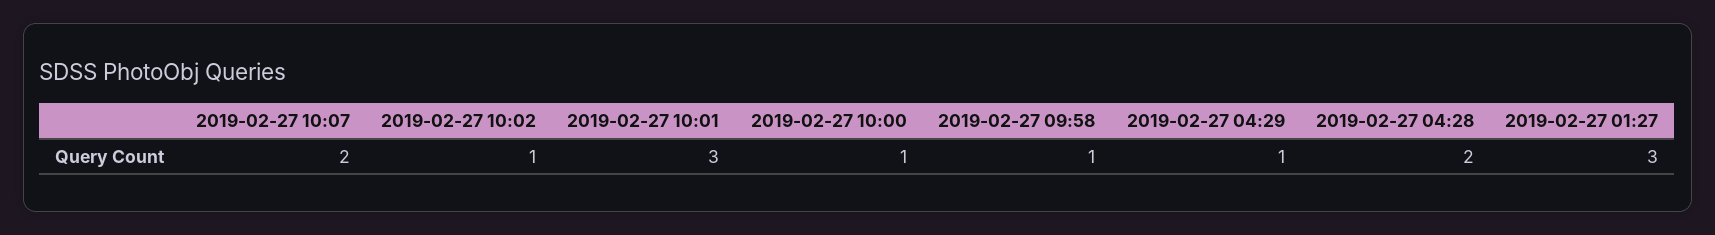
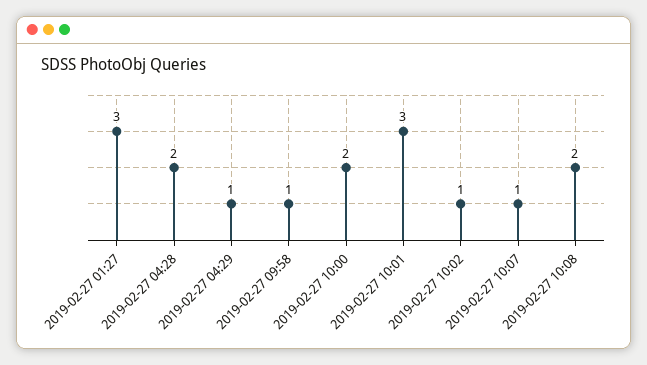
2019-02-27 10:07: 2 -> 1
2019-02-27 10:00: 1 -> 2
2019-02-27 10:08: none -> 2

